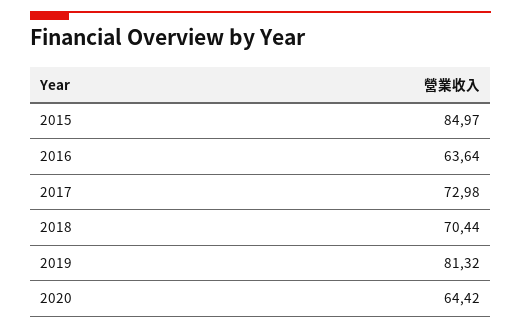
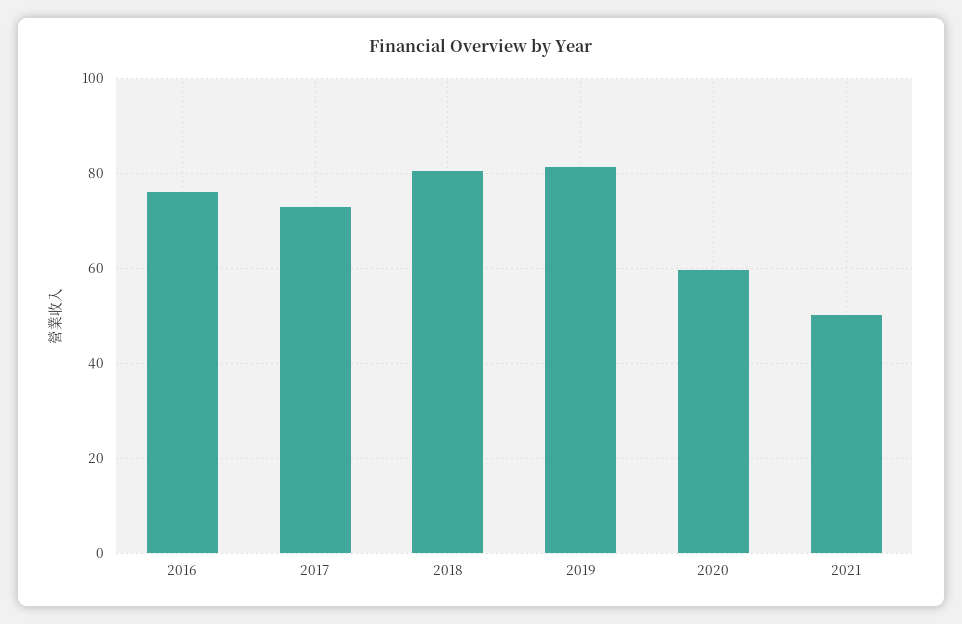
2015: 84.97 -> none
2016: 63.64 -> 76
2018: 70.44 -> 80
2020: 64.42 -> 60
2021: none -> 50

